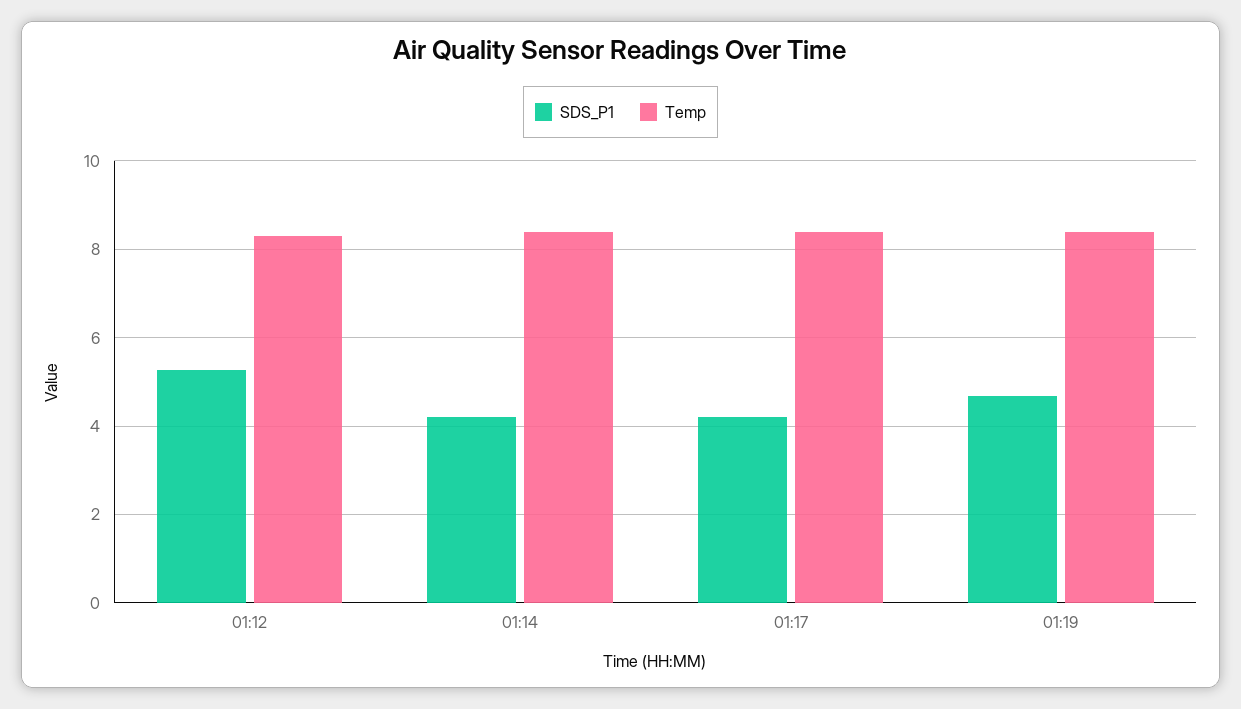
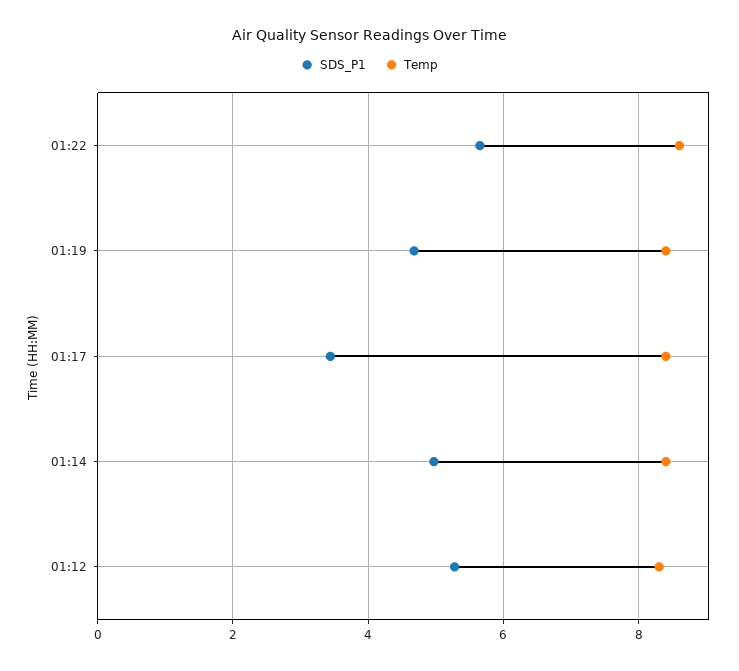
SDS_P1, 01:14: 4.2 -> 5
SDS_P1, 01:17: 4.2 -> 3.4
SDS_P1, 01:22: none -> 5.6
Temp, 01:22: none -> 8.6

